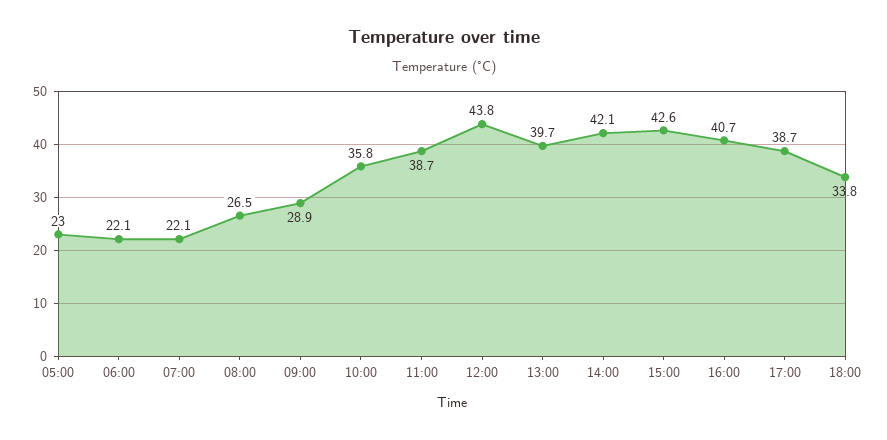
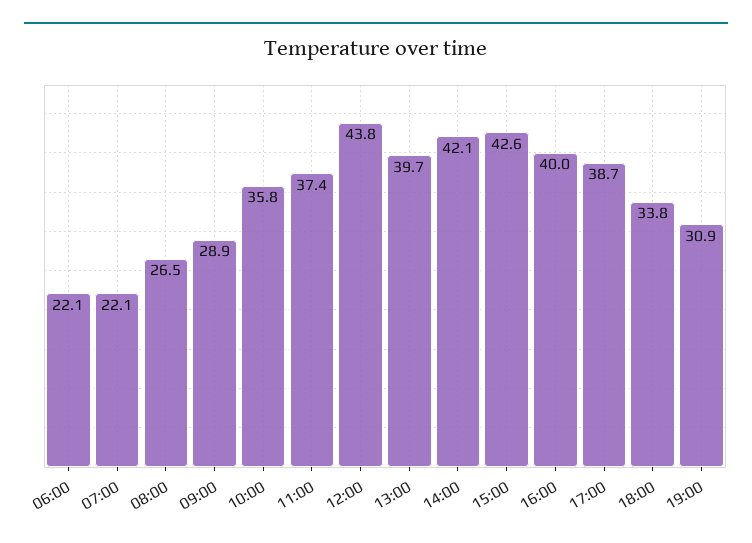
05:00: 23 -> none
11:00: 38.7 -> 37.4
16:00: 40.7 -> 40
19:00: none -> 30.9

